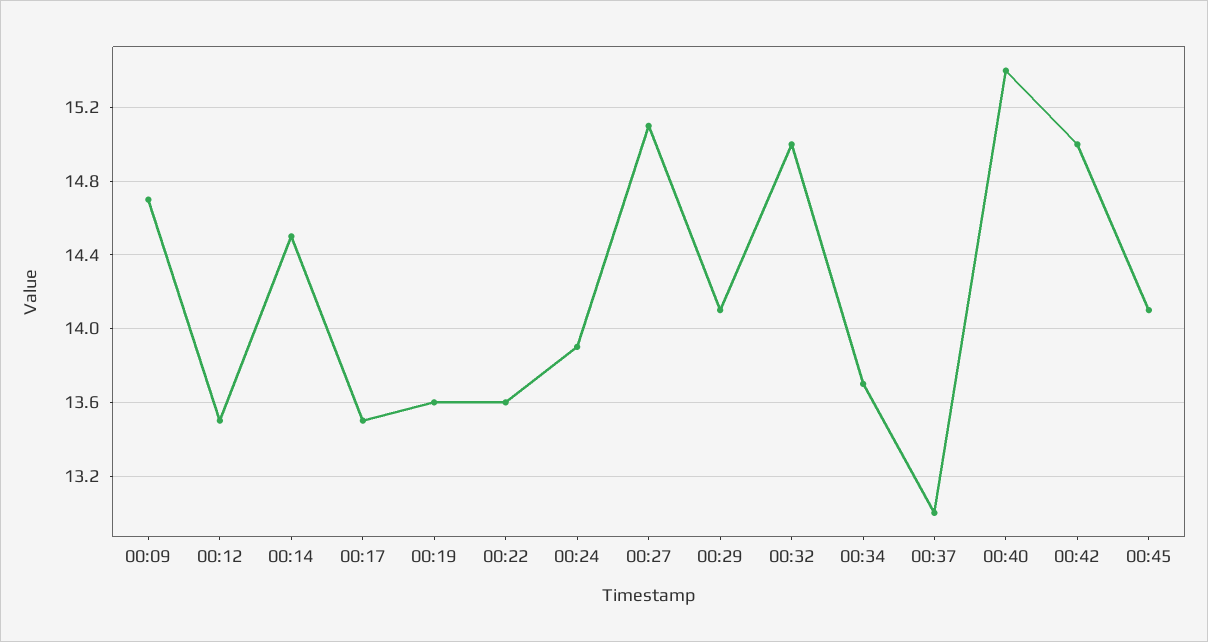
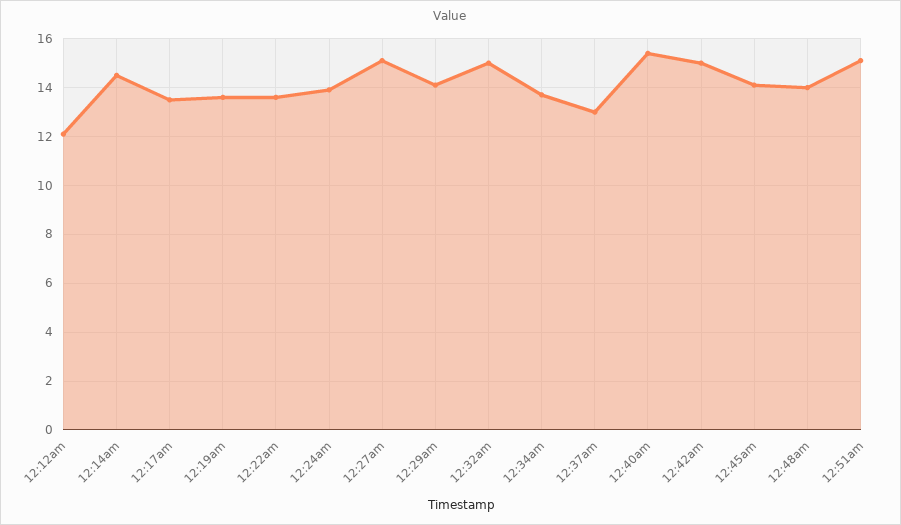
00:09: 14.7 -> none
00:12: 13.5 -> 12
12:48am: none -> 14
12:51am: none -> 15

